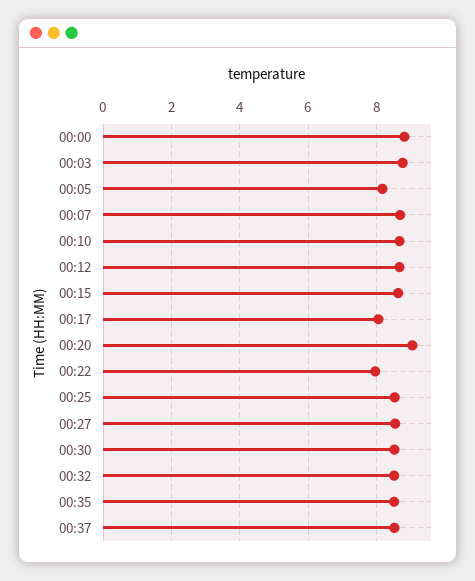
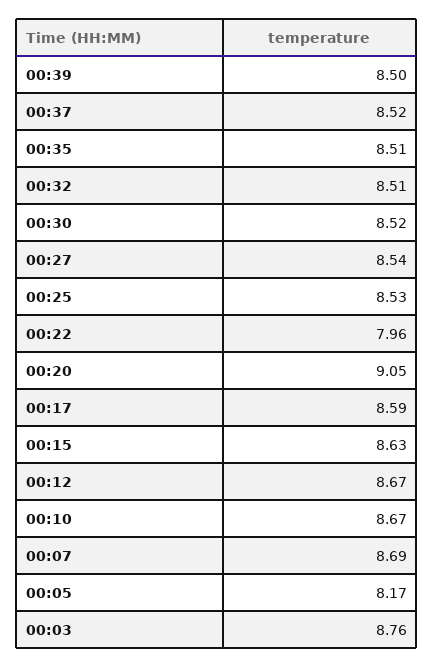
00:00: 8.8 -> none
00:17: 8 -> 8.59
00:39: none -> 8.5

